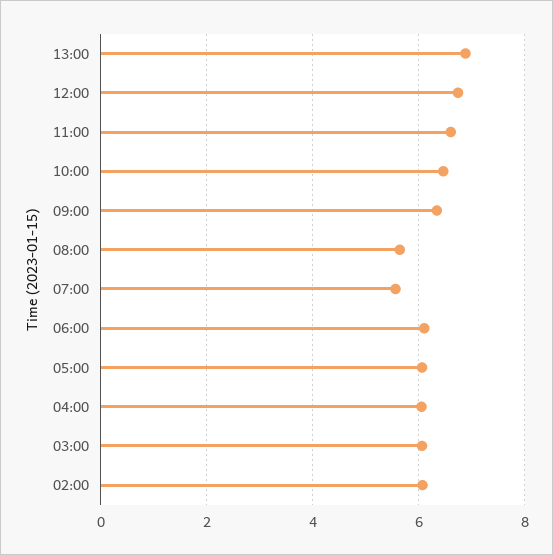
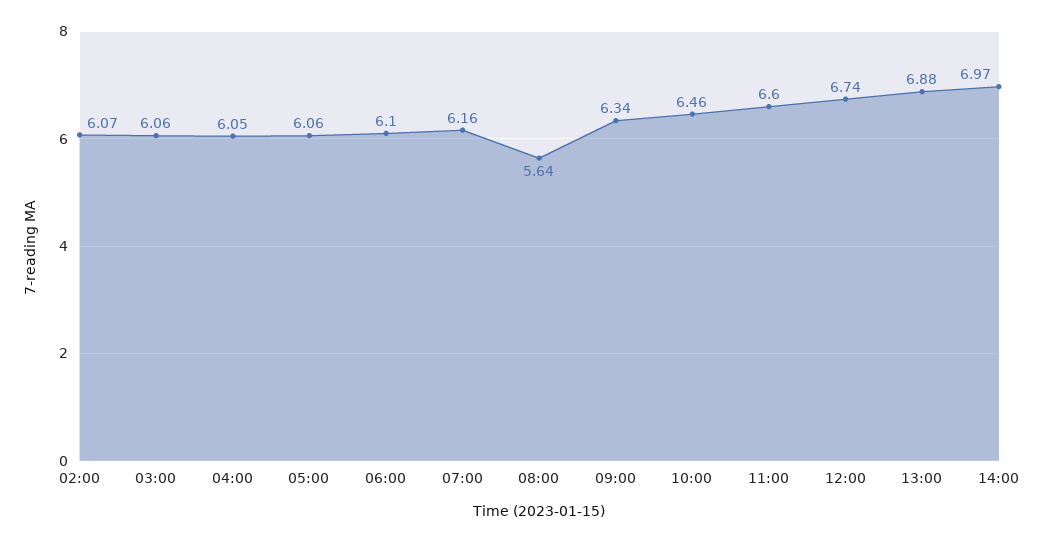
07:00: 5.6 -> 6.16
14:00: none -> 6.97

